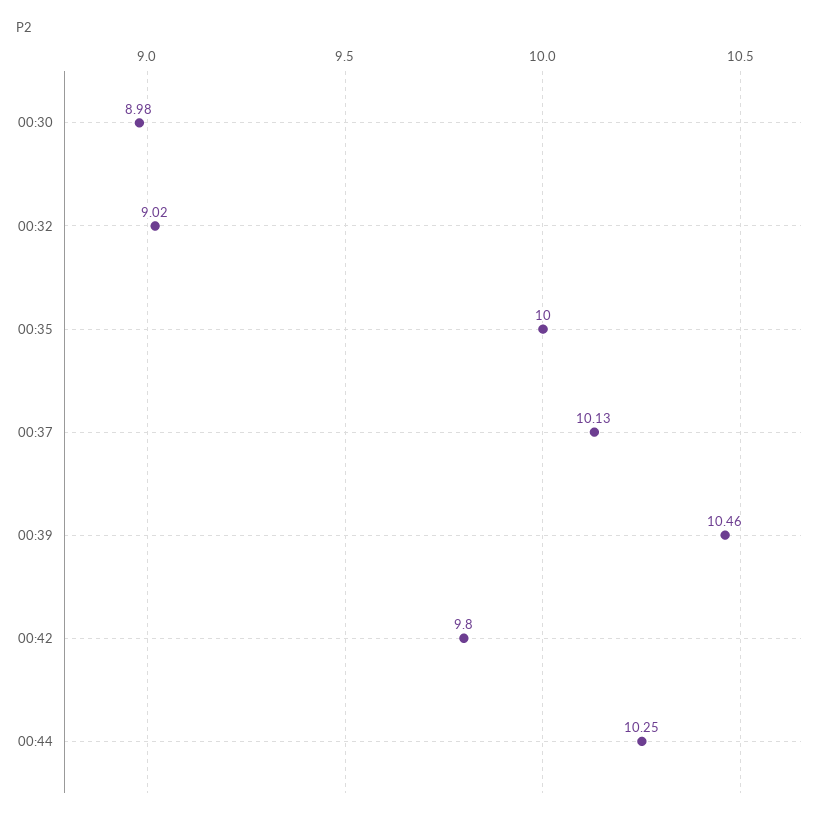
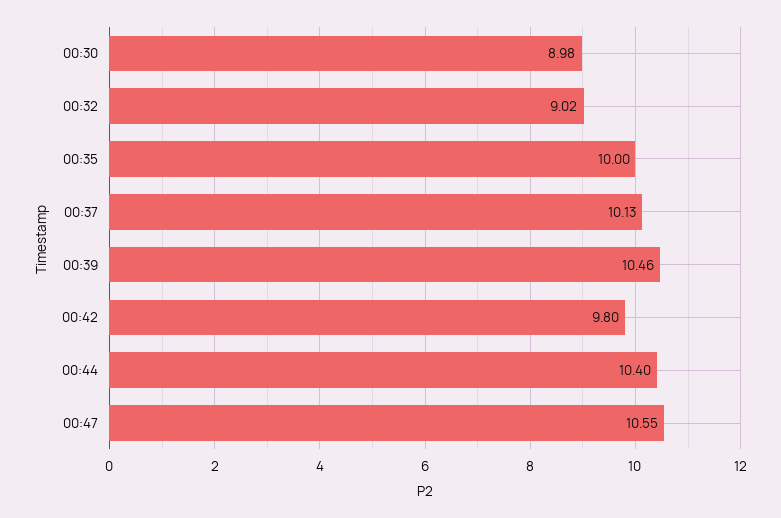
00:44: 10.25 -> 10.4
00:47: none -> 10.55

